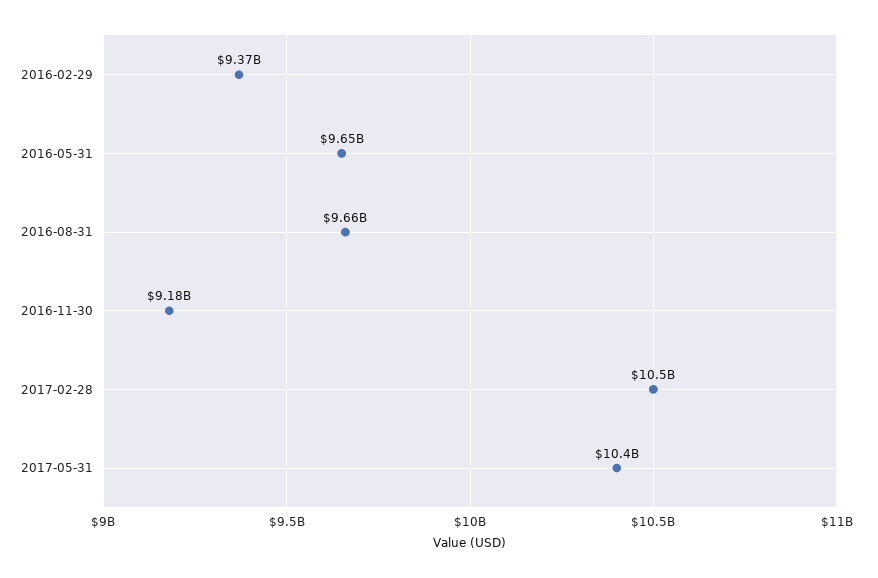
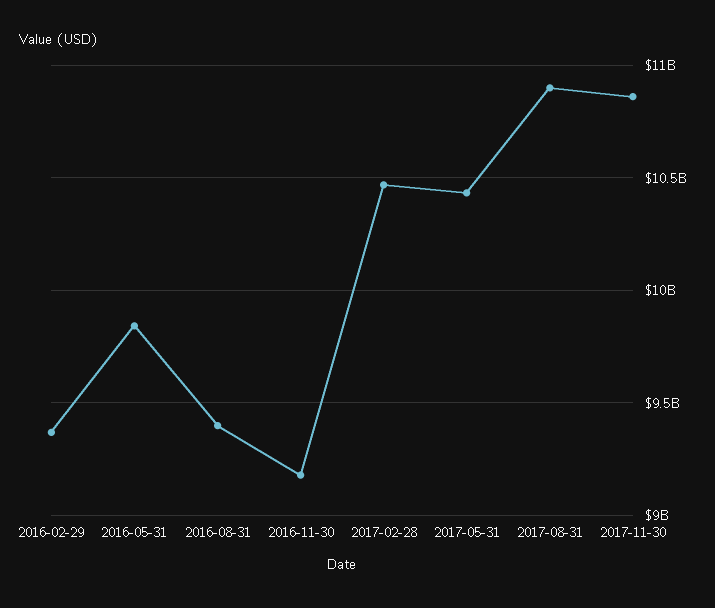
2016-05-31: 9650000000 -> 9850000000
2016-08-31: 9660000000 -> 9400000000
2017-08-31: none -> 10900000000
2017-11-30: none -> 10850000000

